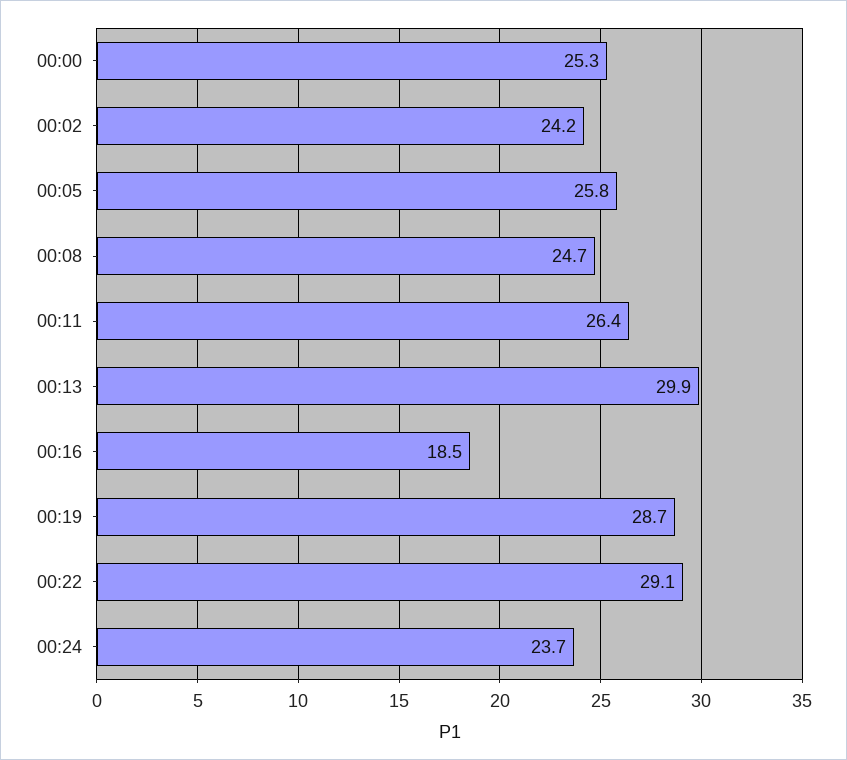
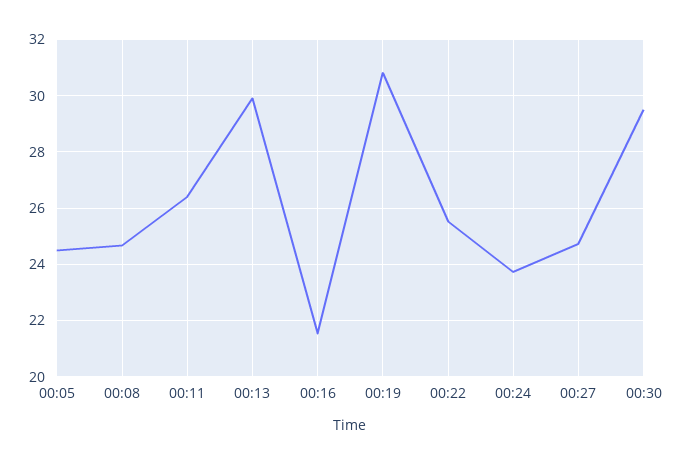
00:00: 25.3 -> none
00:02: 24.2 -> none
00:05: 25.8 -> 24.5
00:16: 18.5 -> 21.5
00:19: 28.7 -> 30.75
00:22: 29.1 -> 25.5
00:27: none -> 24.75
00:30: none -> 29.5

